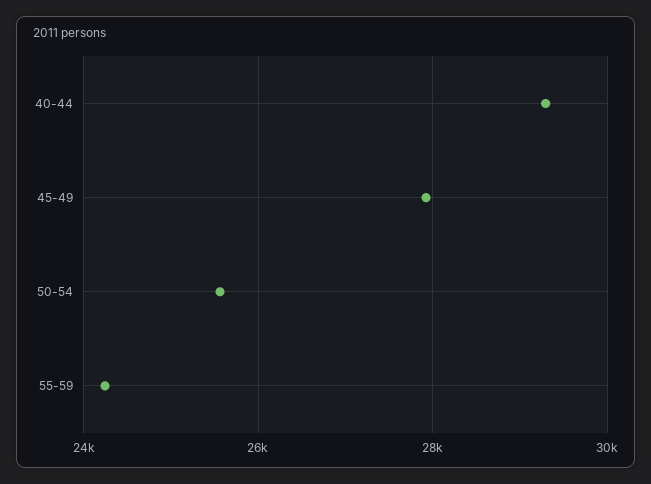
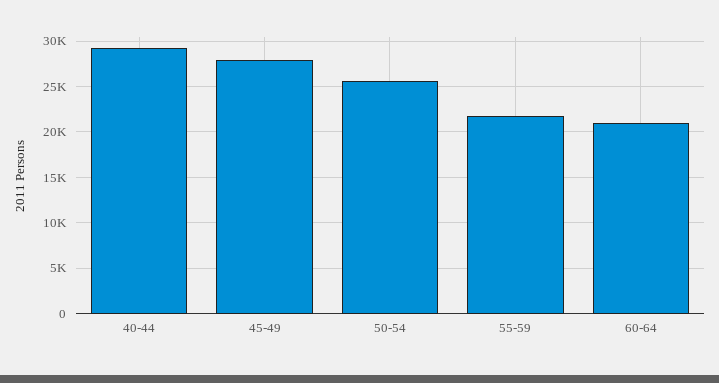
55-59: 24200 -> 22000
60-64: none -> 21000

